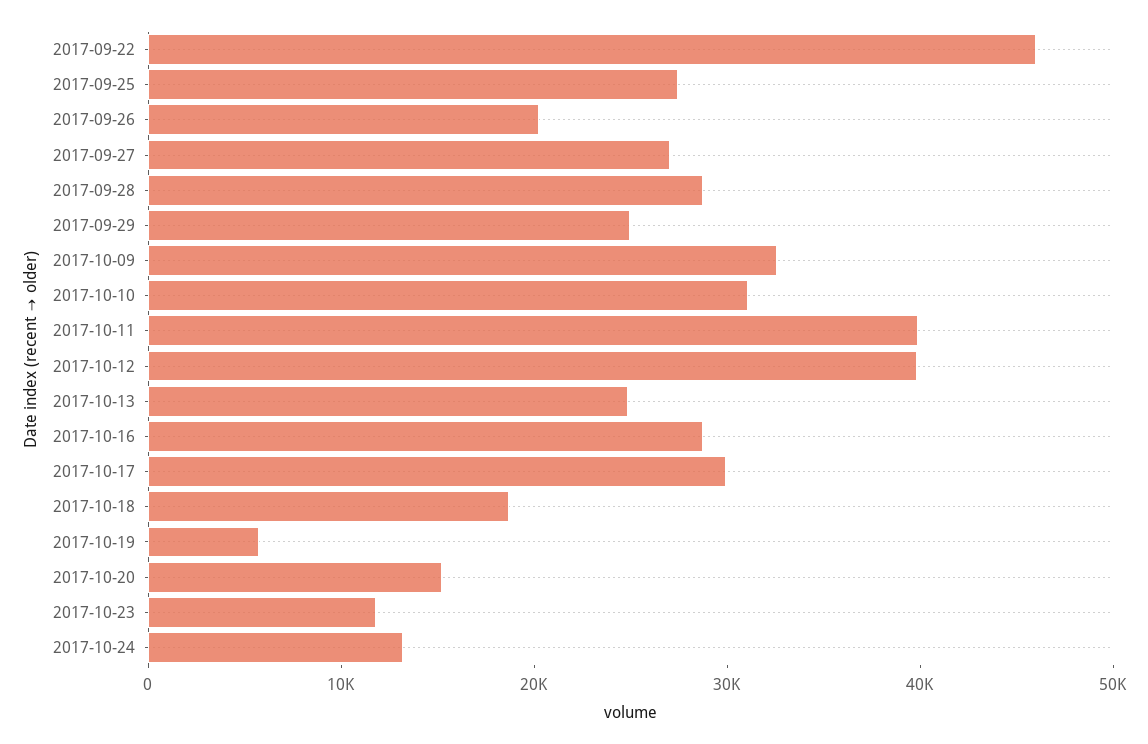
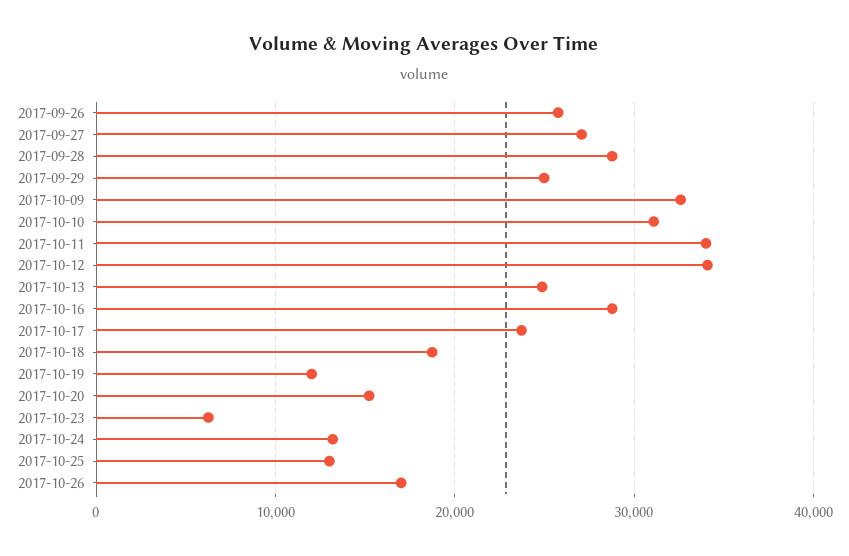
2017-09-22: 46000 -> none
2017-09-25: 28000 -> none
2017-09-26: 20000 -> 26000
2017-10-11: 40000 -> 34000
2017-10-12: 40000 -> 34000
2017-10-17: 30000 -> 24000
2017-10-19: 6000 -> 12000
2017-10-23: 12000 -> 6000
2017-10-25: none -> 13000
2017-10-26: none -> 17000

